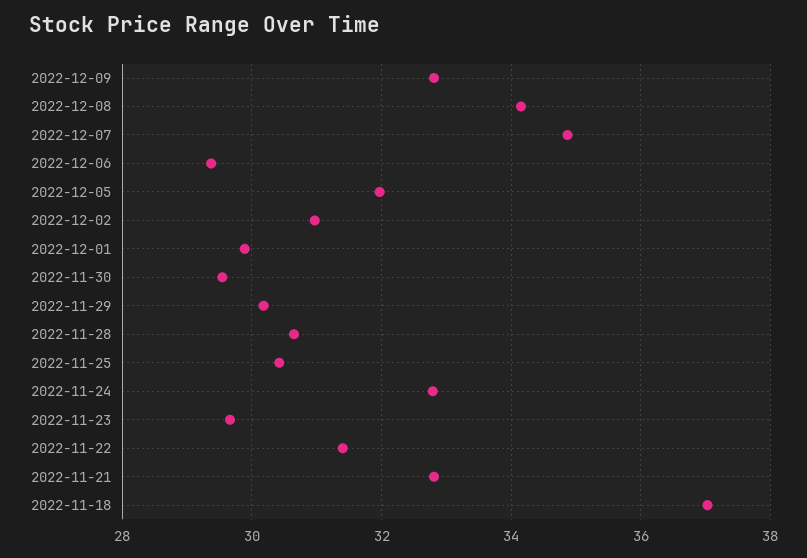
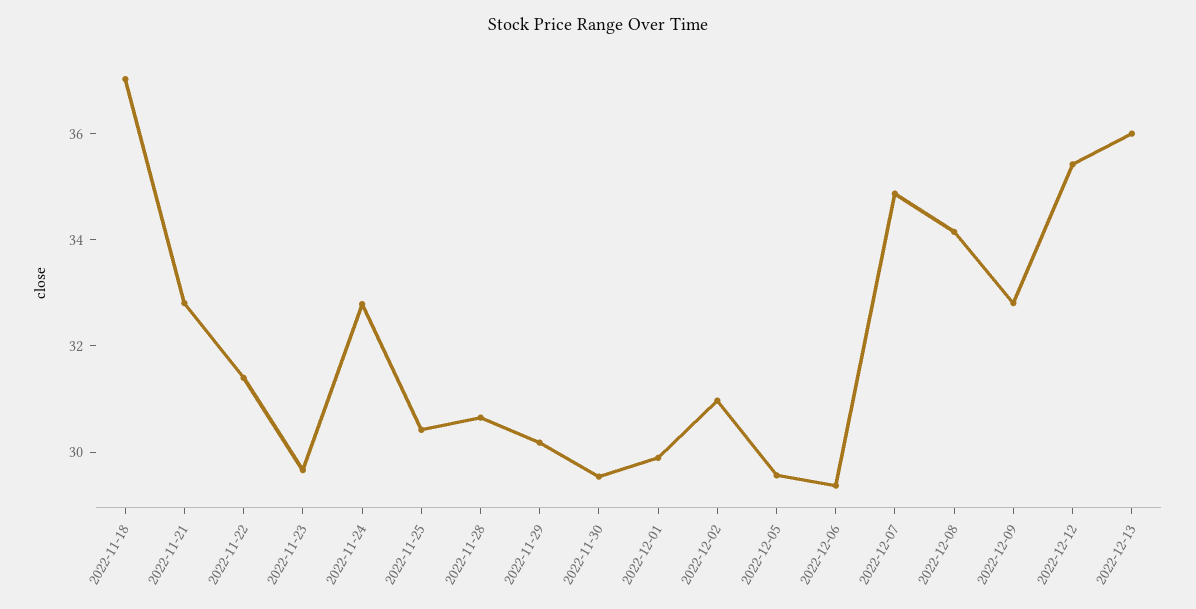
2022-12-05: 32 -> 29.5
2022-12-12: none -> 35.5
2022-12-13: none -> 36

